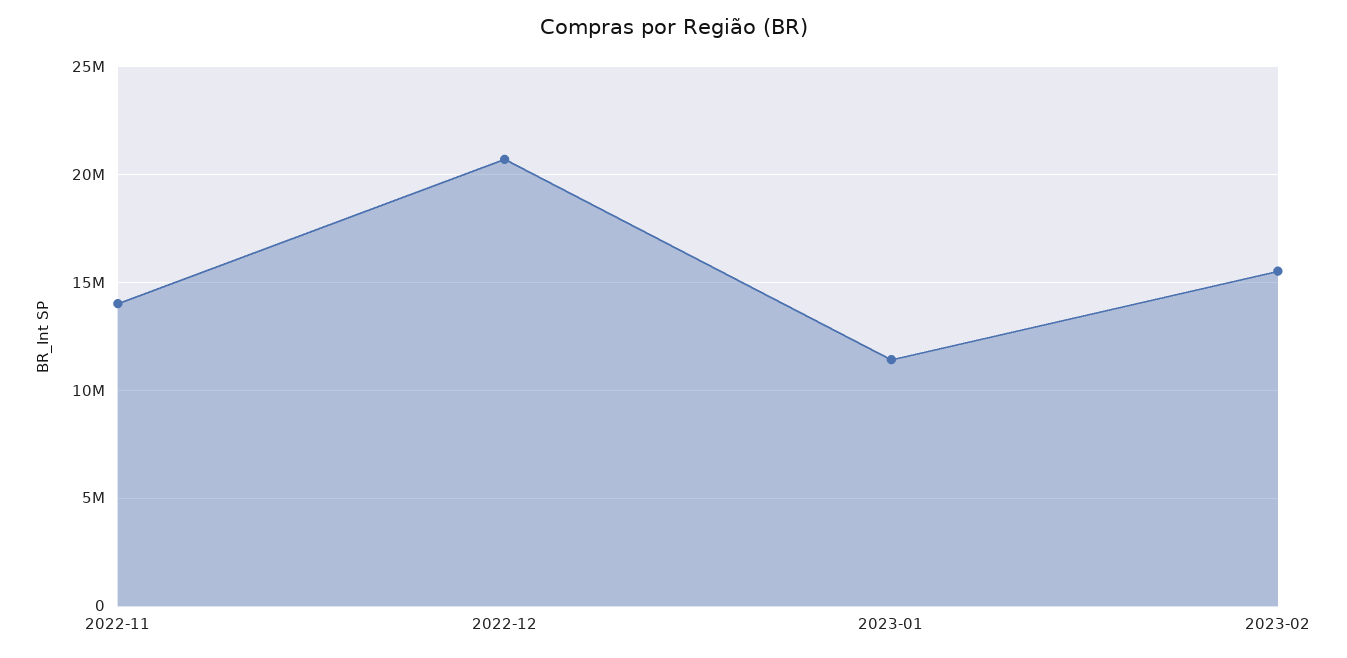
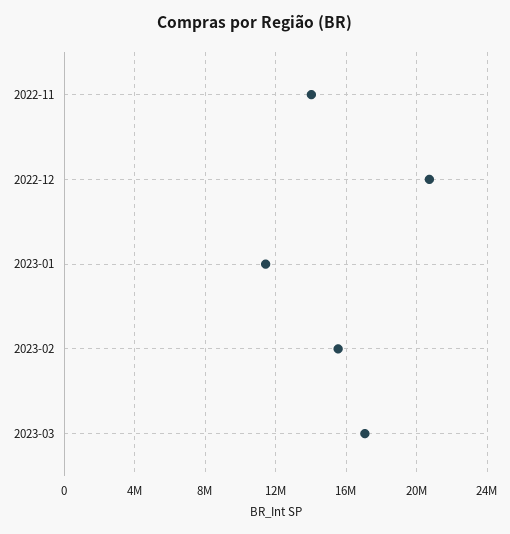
2023-03: none -> 17000000

